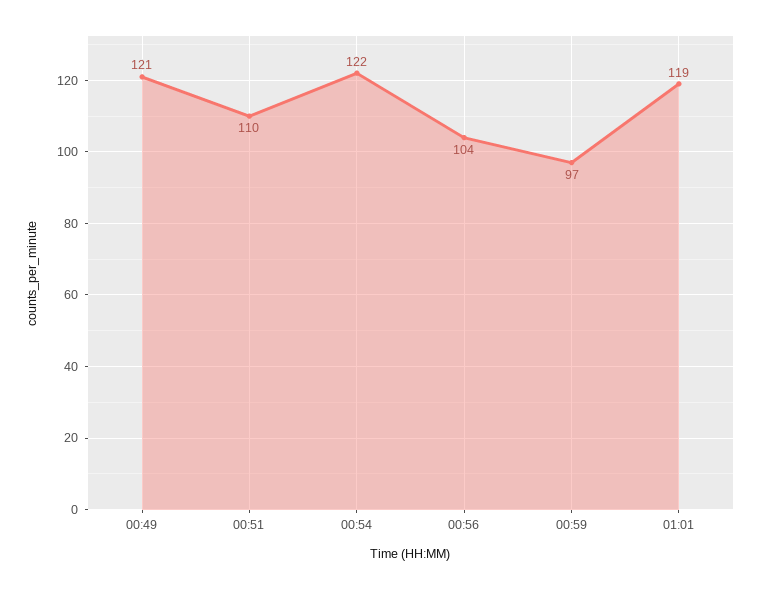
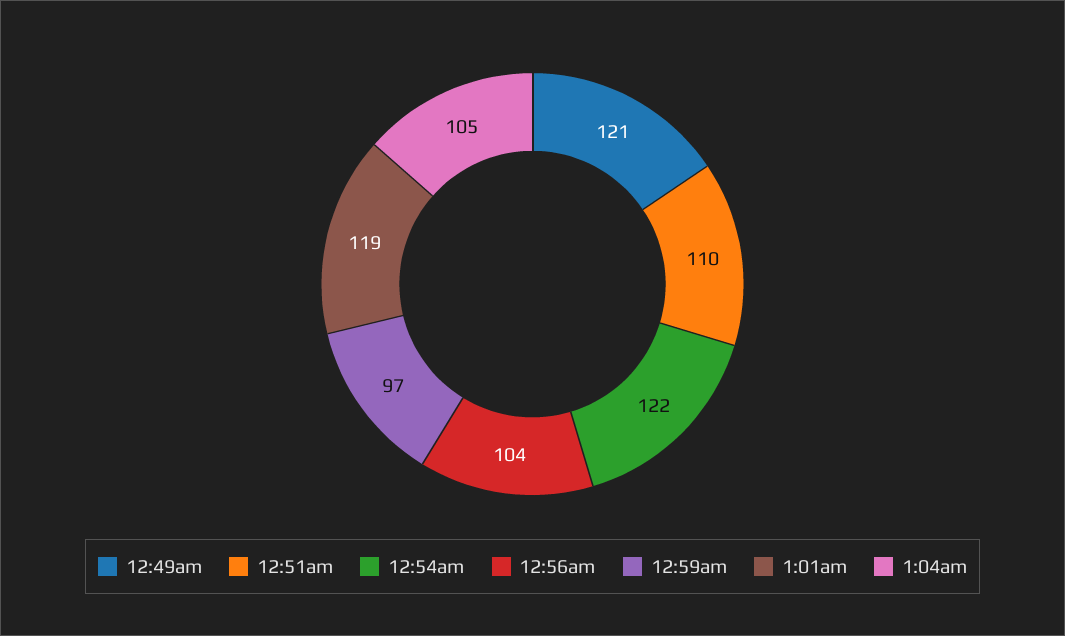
1:04am: none -> 105

